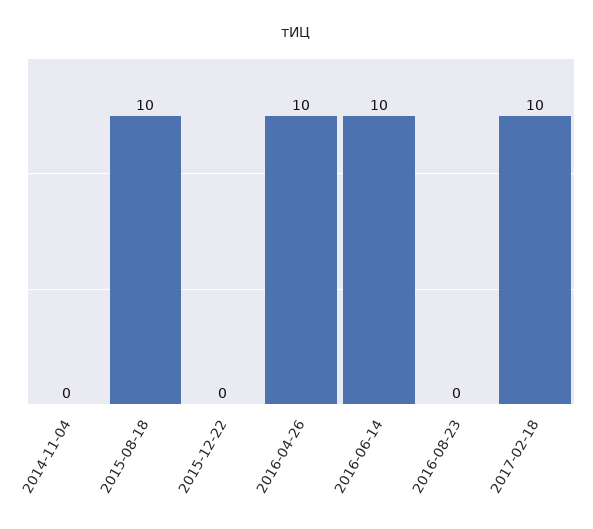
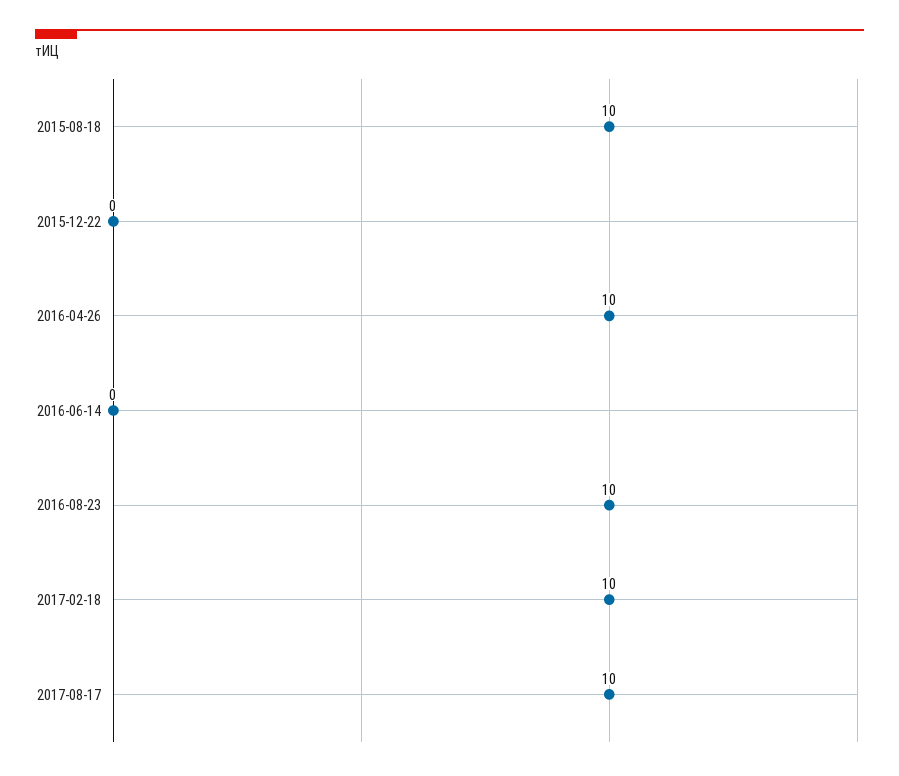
2014-11-04: 0 -> none
2016-06-14: 10 -> 0
2016-08-23: 0 -> 10
2017-08-17: none -> 10

